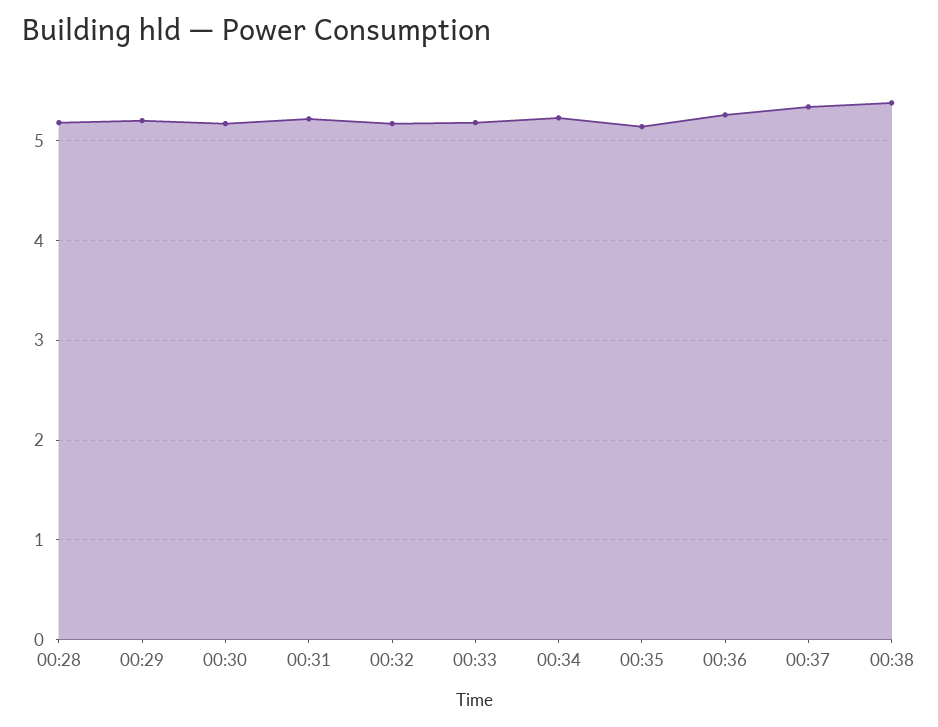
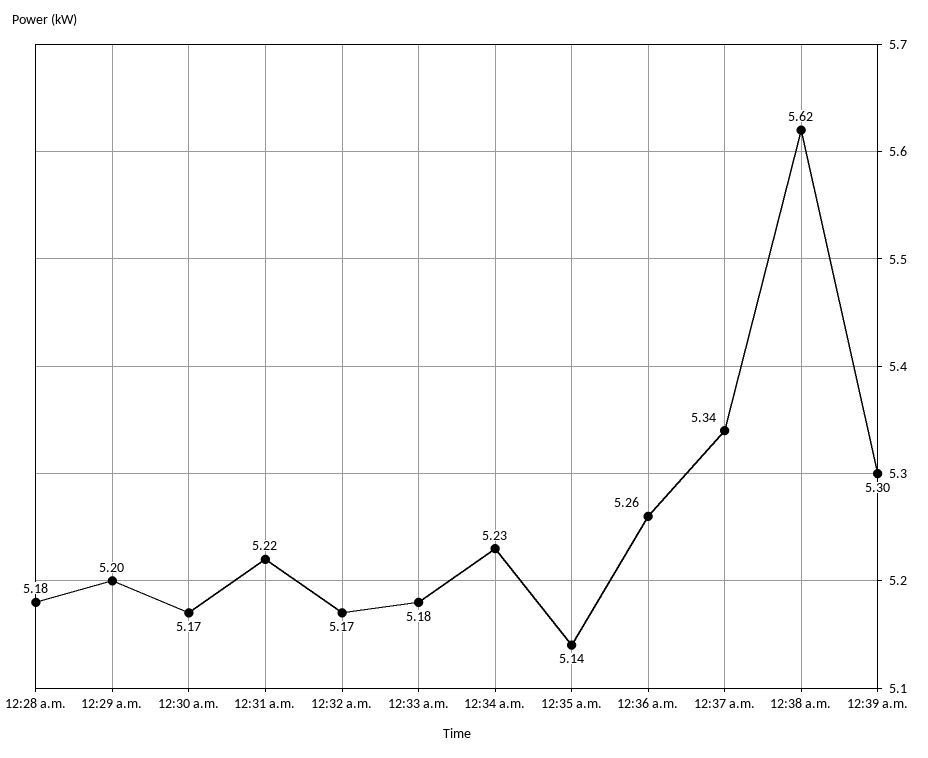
00:38: 5.4 -> 5.62
12:39 a.m.: none -> 5.3

